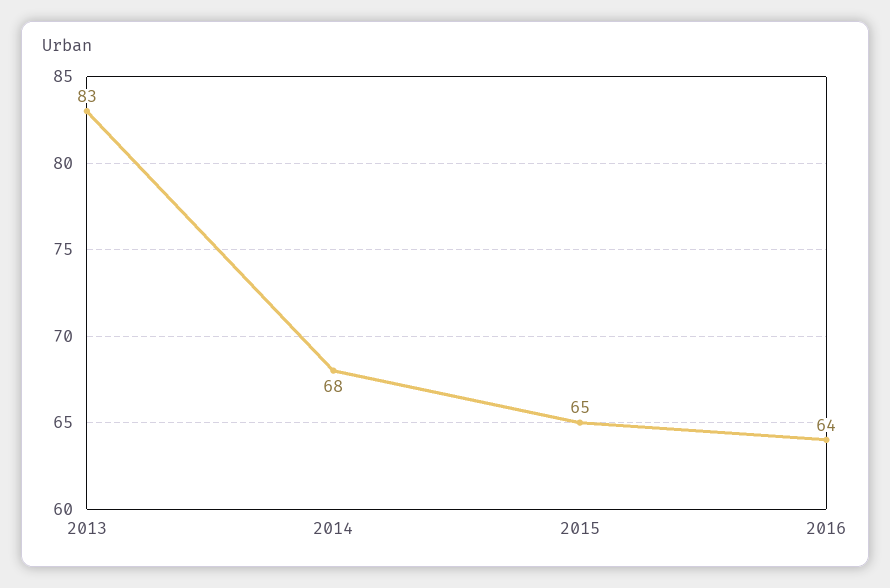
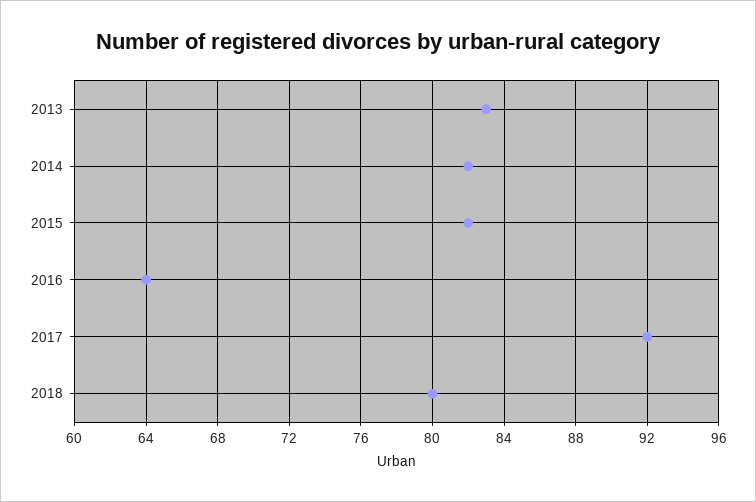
2014: 68 -> 82
2015: 65 -> 82
2017: none -> 92
2018: none -> 80

